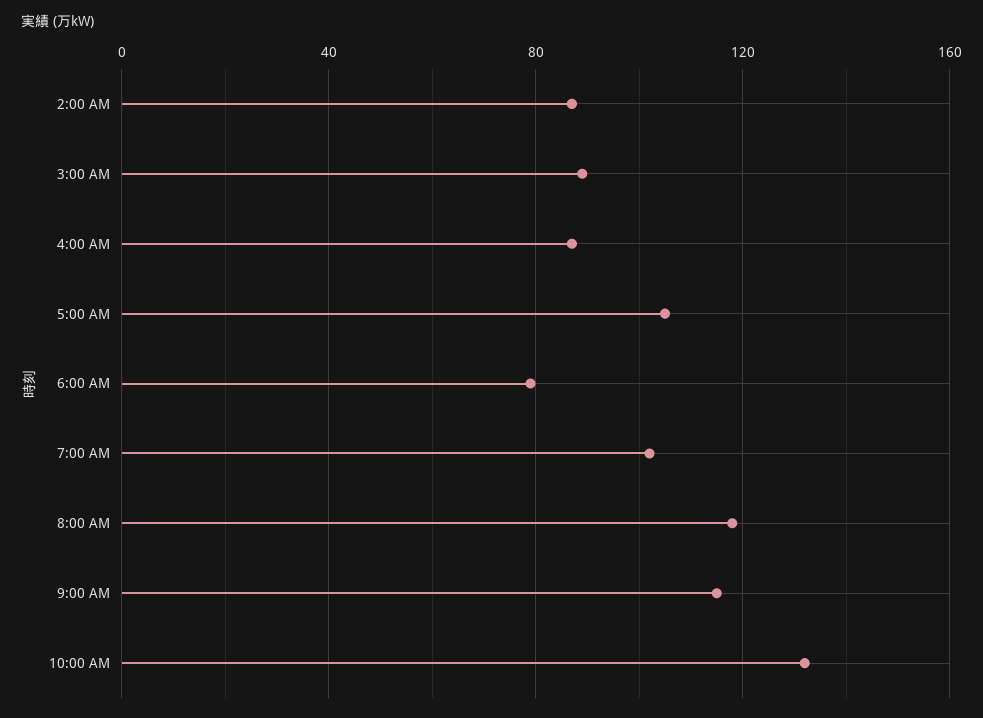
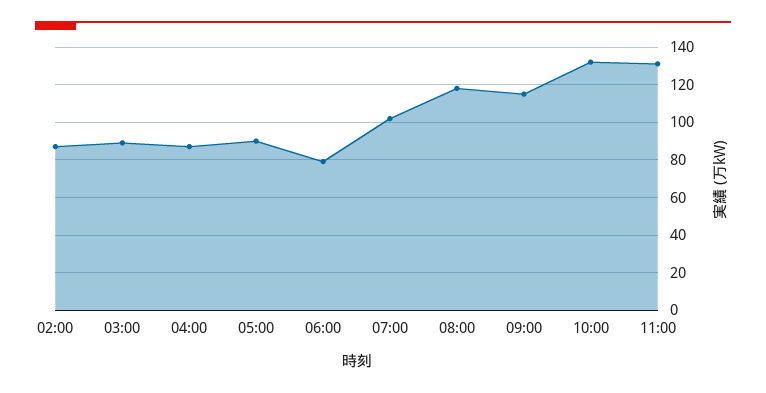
5:00 AM: 105 -> 90
11:00: none -> 130

